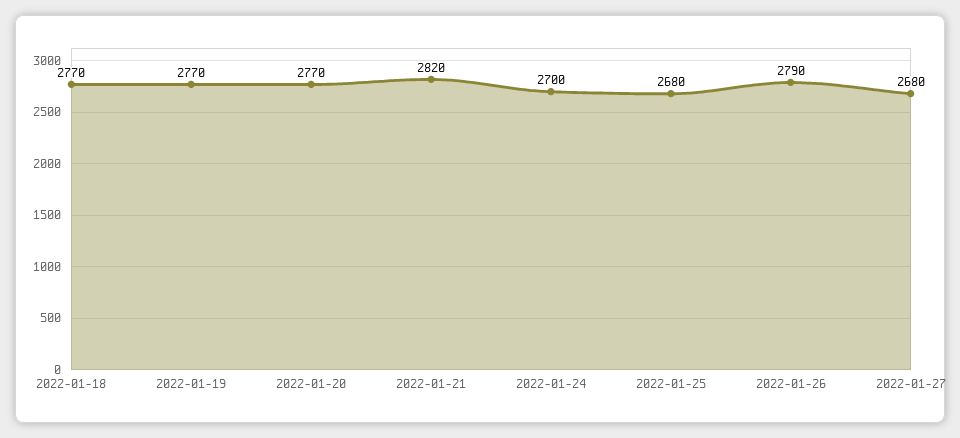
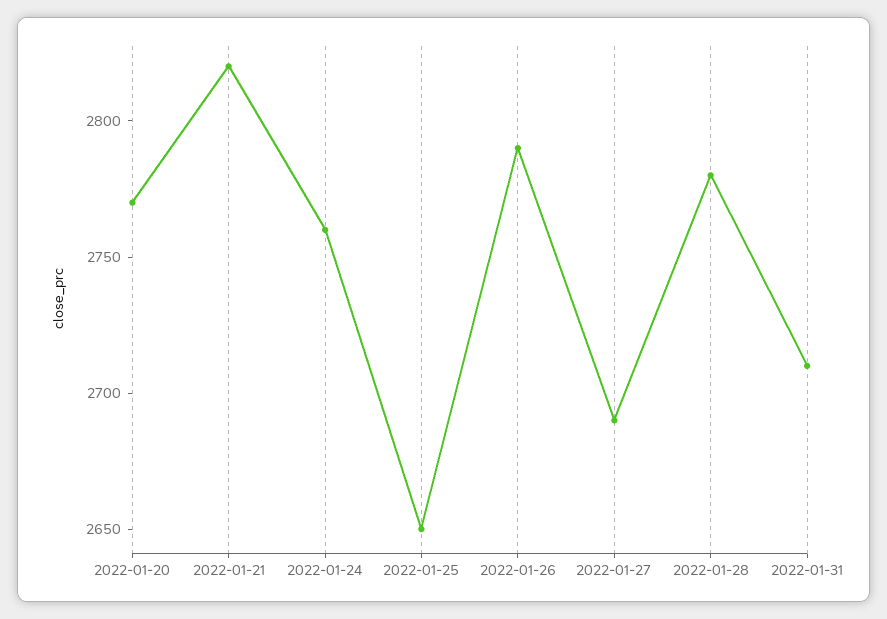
2022-01-18: 2770 -> none
2022-01-19: 2770 -> none
2022-01-24: 2700 -> 2760
2022-01-25: 2680 -> 2650
2022-01-27: 2680 -> 2690
2022-01-28: none -> 2780
2022-01-31: none -> 2710

